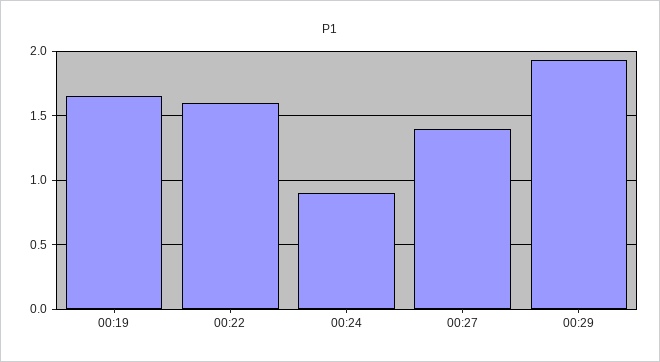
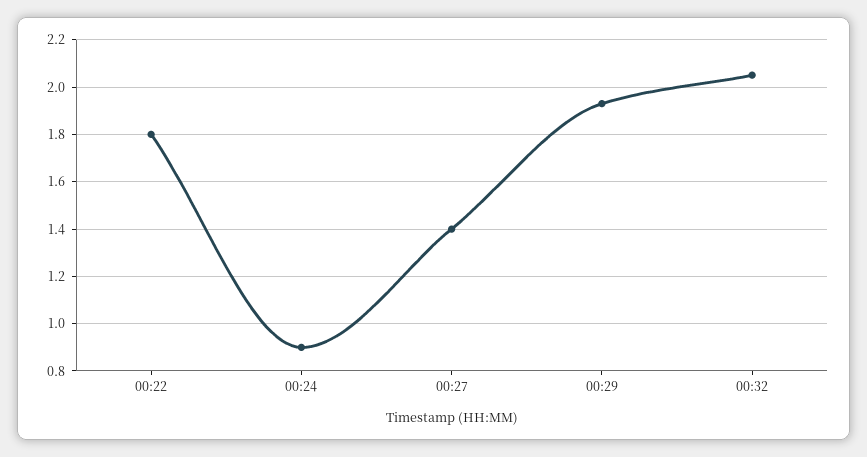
00:19: 1.65 -> none
00:22: 1.6 -> 1.8
00:32: none -> 2.05

